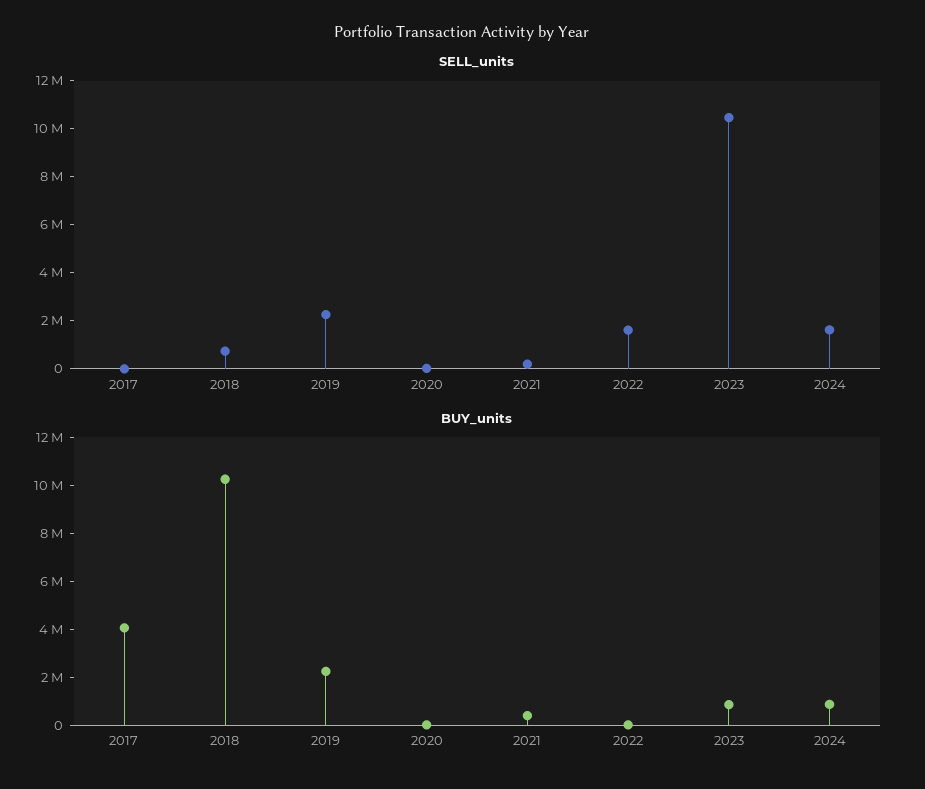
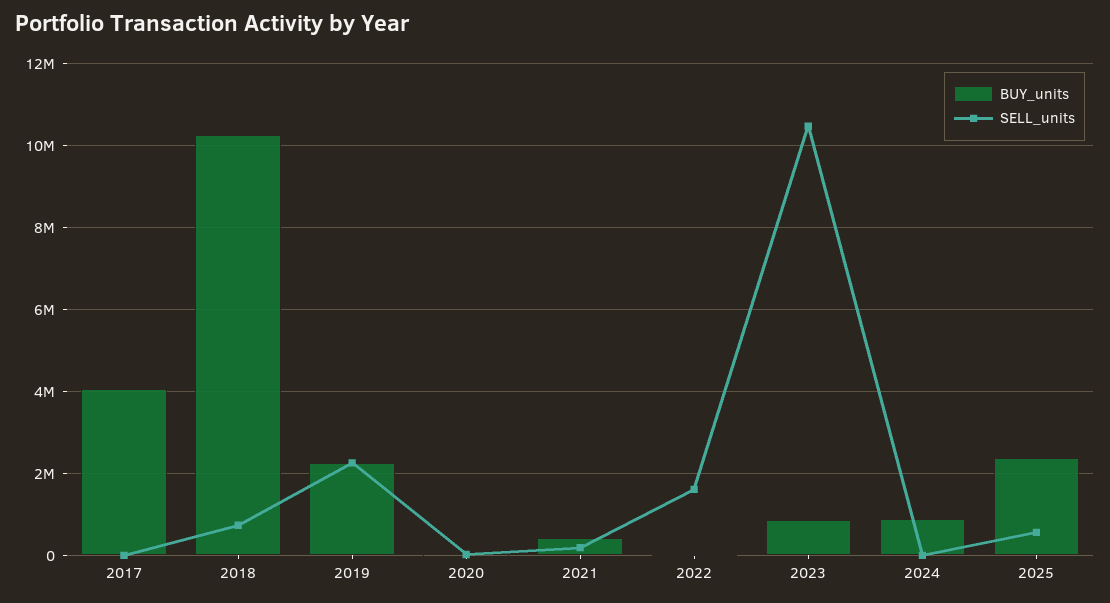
SELL_units, 2024: 1500000 -> 0
BUY_units, 2025: none -> 2400000
SELL_units, 2025: none -> 600000

